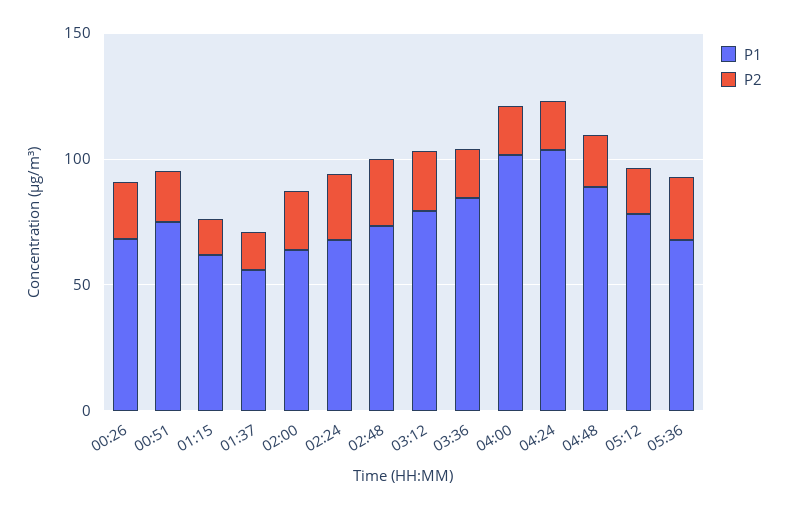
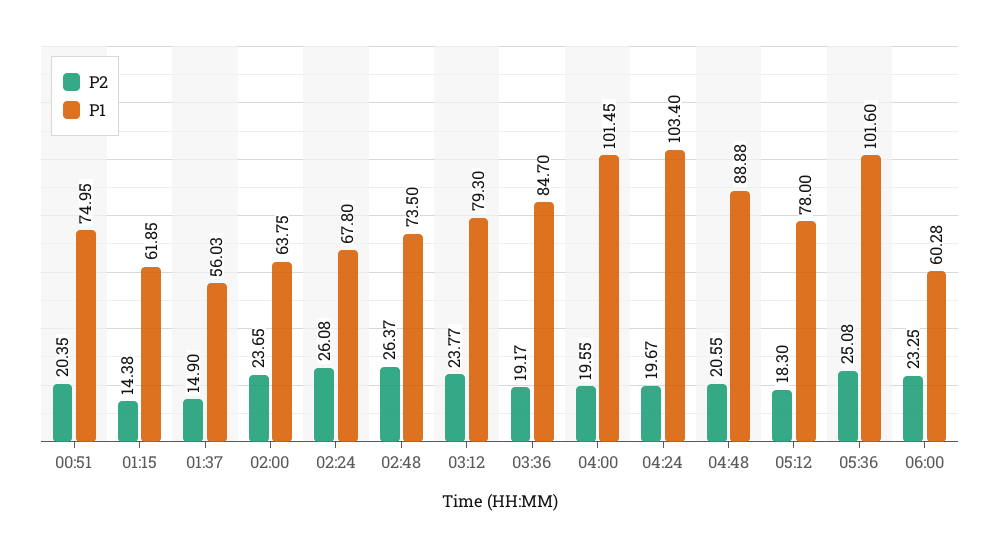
P1, 00:26: 70 -> none
P2, 00:26: 20 -> none
P1, 05:36: 70 -> 101.6
P2, 06:00: none -> 23.25
P1, 06:00: none -> 60.28

